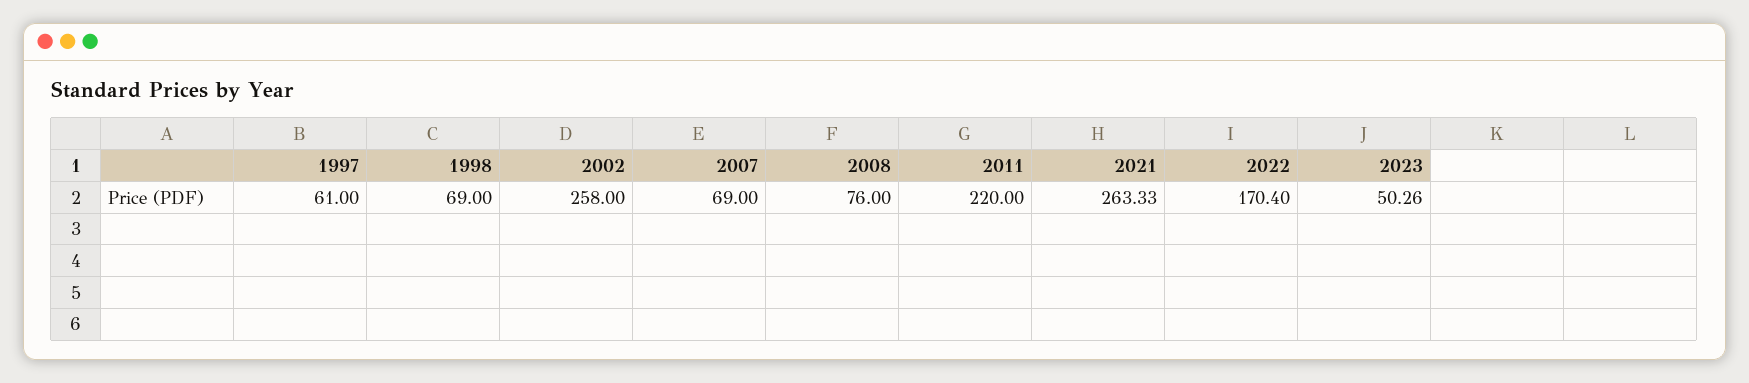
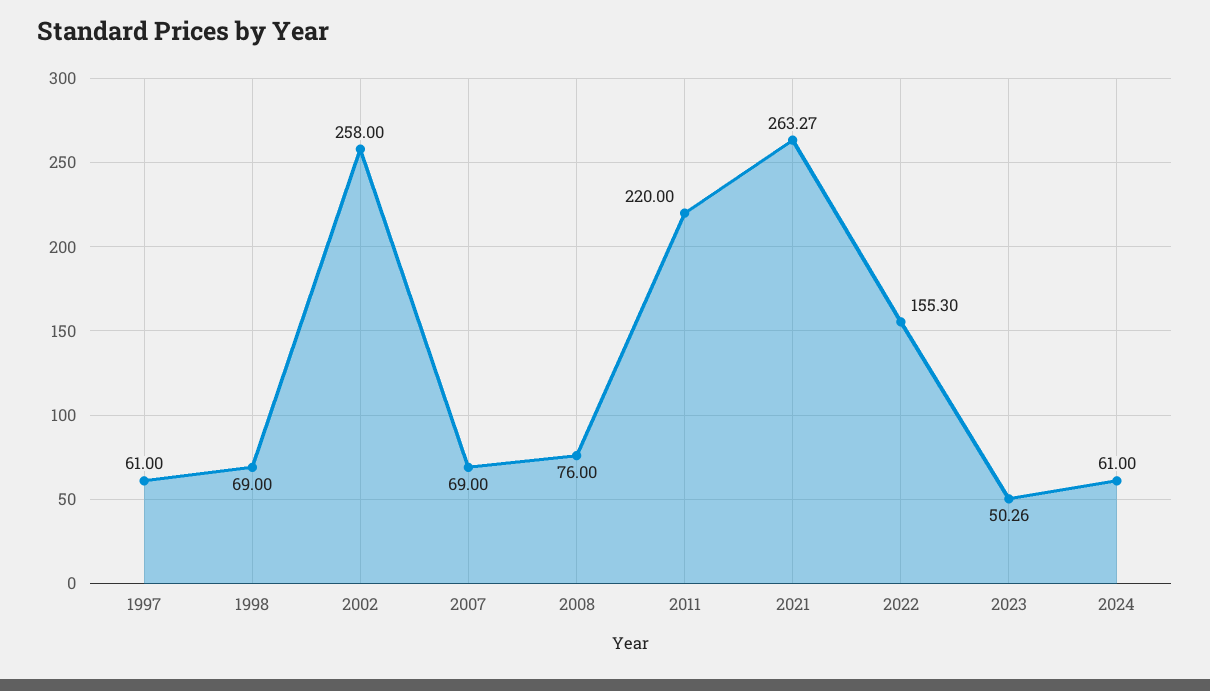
2021: 263.33 -> 263.27
2022: 170.4 -> 155.3
2024: none -> 61

